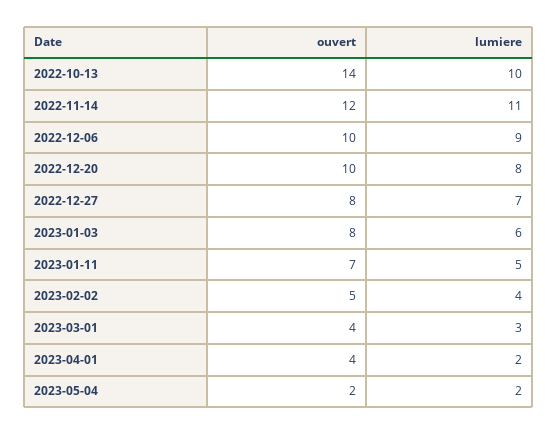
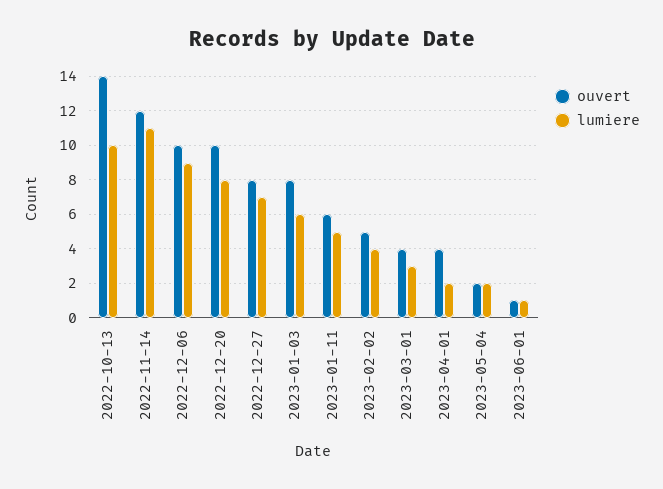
ouvert, 2023-01-11: 7 -> 6
ouvert, 2023-06-01: none -> 1
lumiere, 2023-06-01: none -> 1

